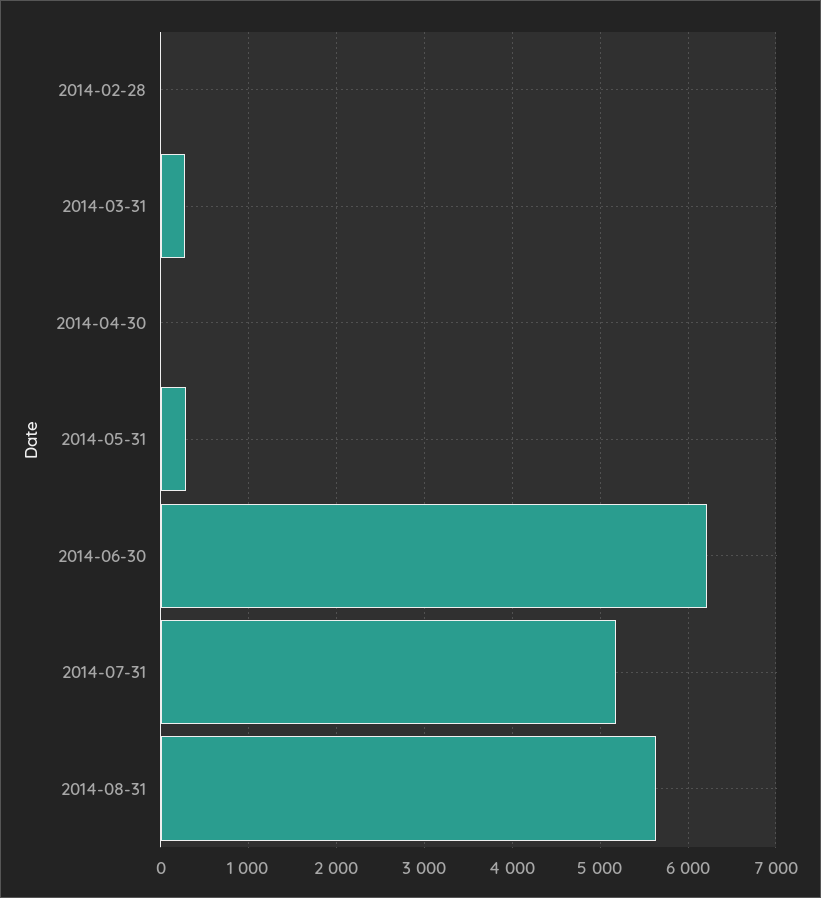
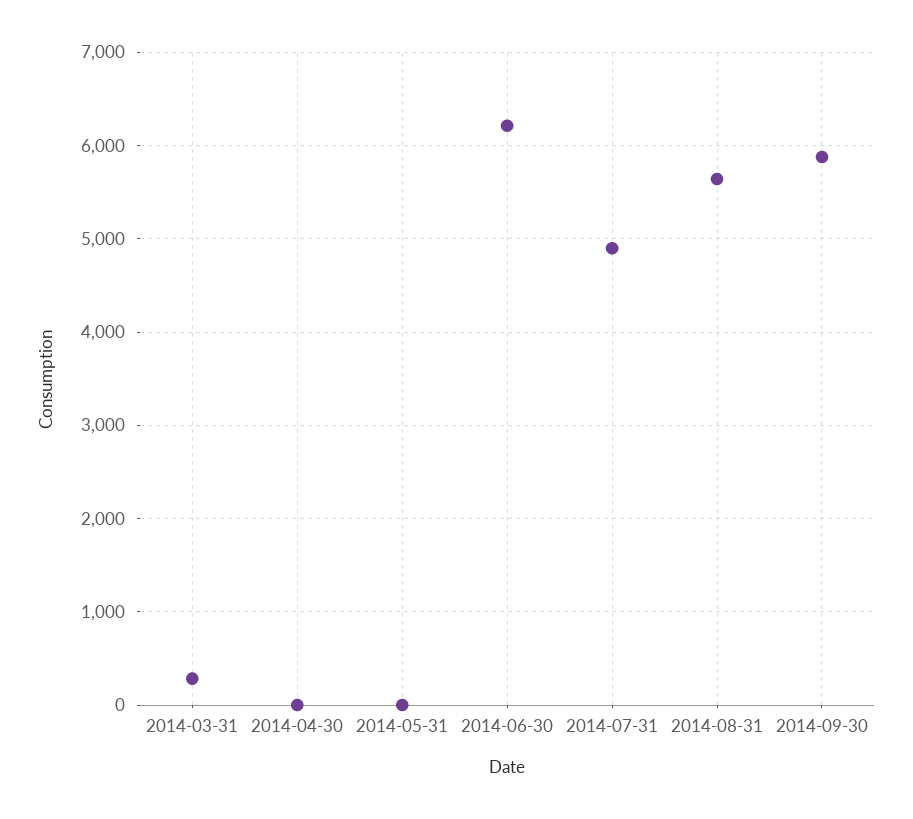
2014-02-28: 0 -> none
2014-05-31: 300 -> 0
2014-07-31: 5200 -> 4900
2014-09-30: none -> 5900

